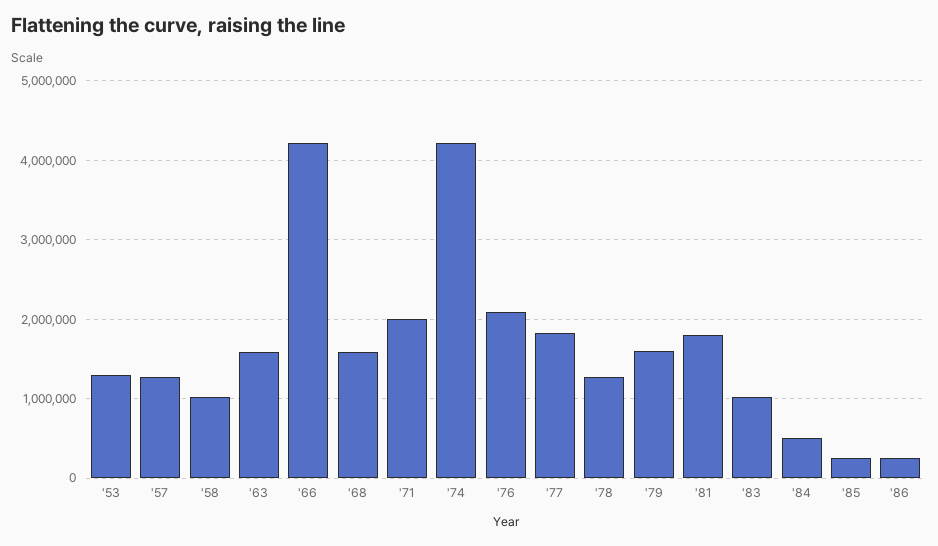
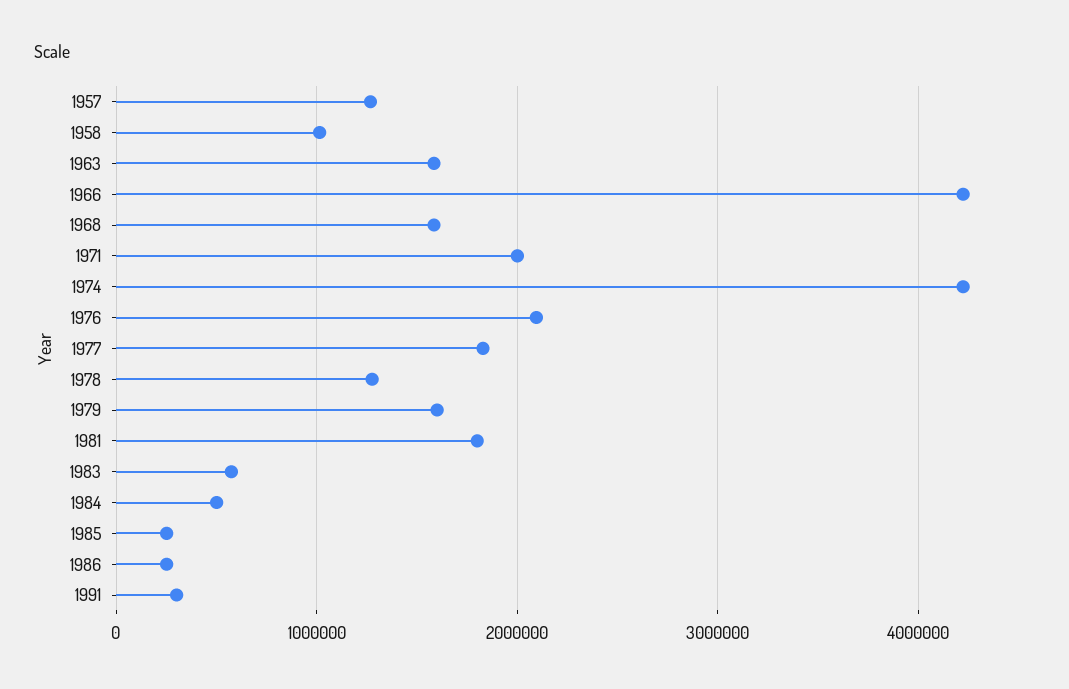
'53: 1300000 -> none
'83: 1000000 -> 600000
1991: none -> 300000

